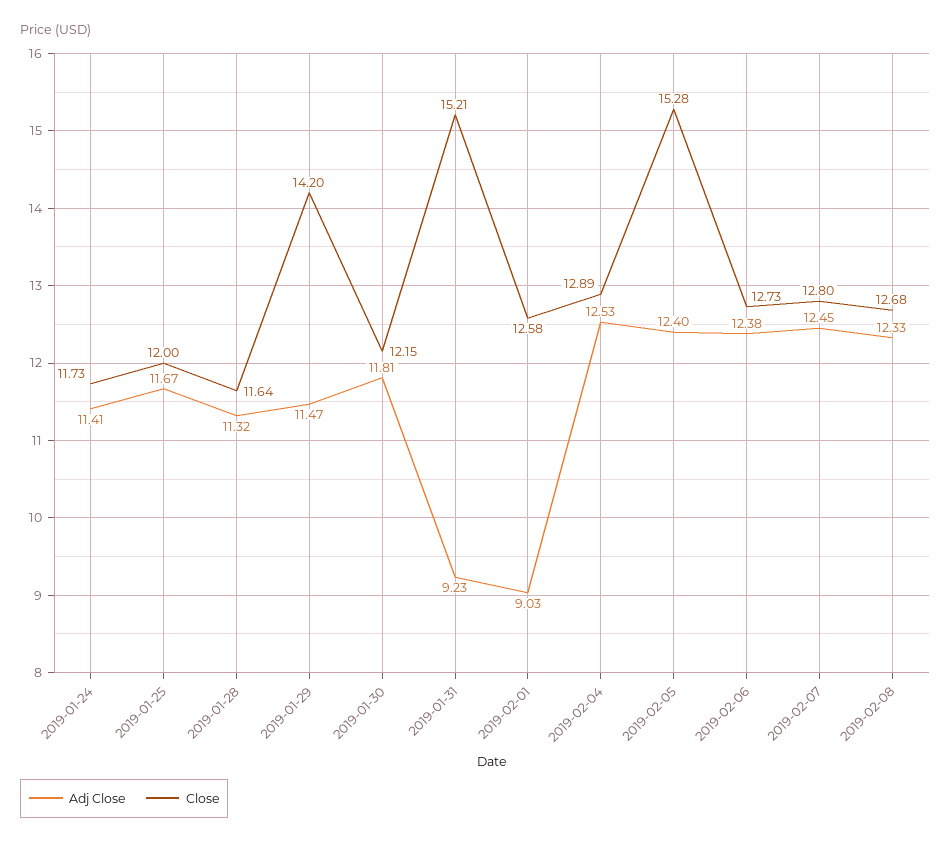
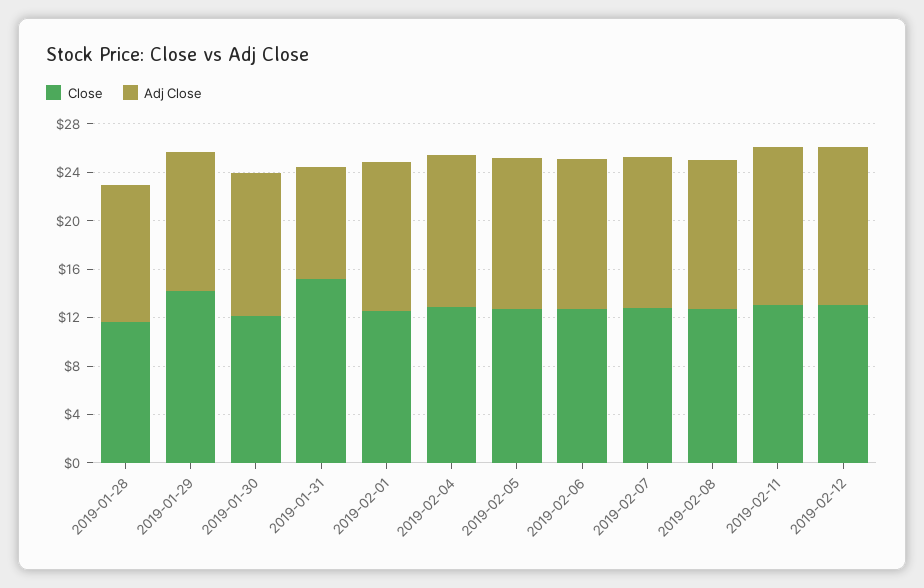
Adj Close, 2019-01-24: 11.41 -> none
Close, 2019-01-24: 11.73 -> none
Adj Close, 2019-01-25: 11.67 -> none
Close, 2019-01-25: 12 -> none
Adj Close, 2019-02-01: 9.03 -> 12
Close, 2019-02-05: 15.28 -> 13
Close, 2019-02-11: none -> 13
Adj Close, 2019-02-11: none -> 13
Close, 2019-02-12: none -> 13
Adj Close, 2019-02-12: none -> 13

